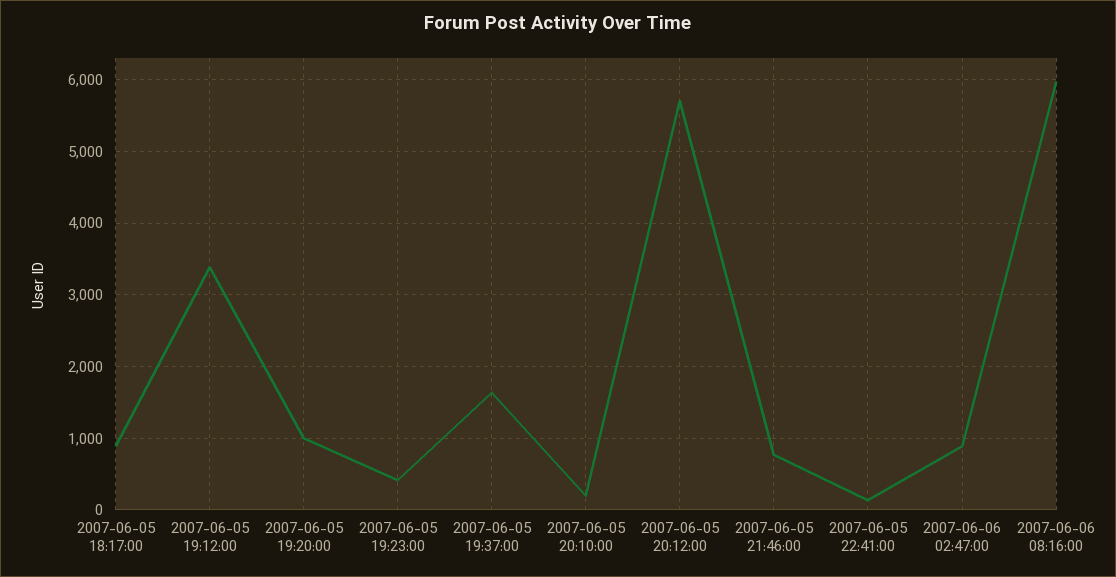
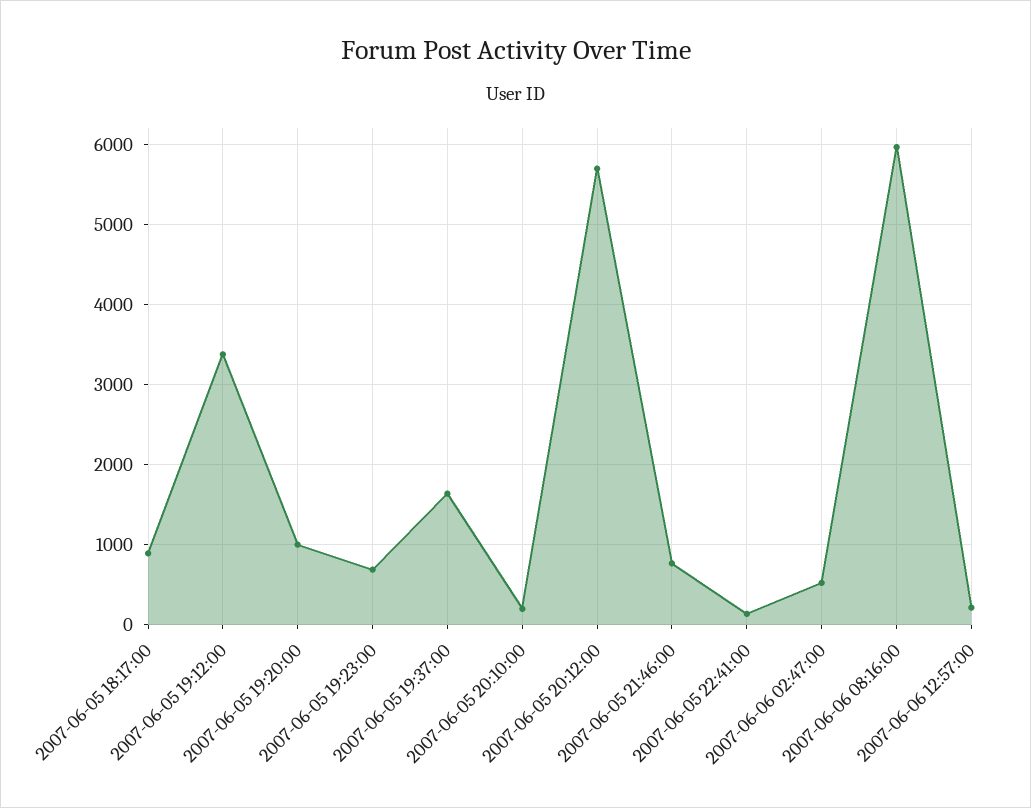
2007-06-05 19:23:00: 400 -> 700
2007-06-06 02:47:00: 900 -> 500
2007-06-06 12:57:00: none -> 200

